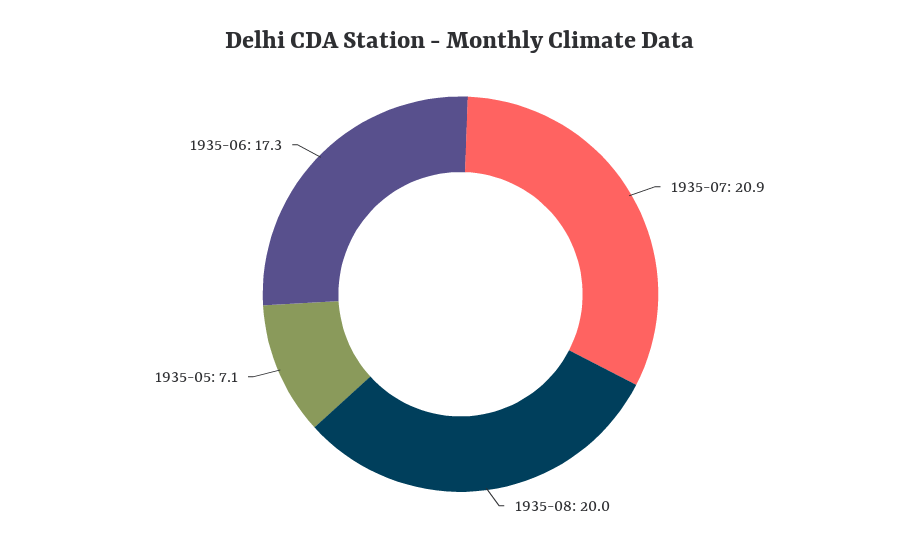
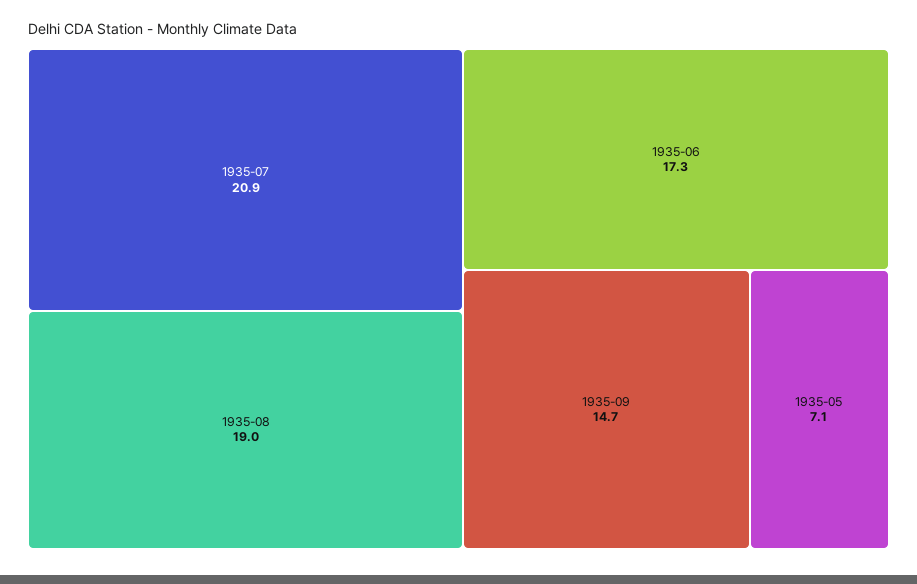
1935-08: 20 -> 19
1935-09: none -> 14.7

